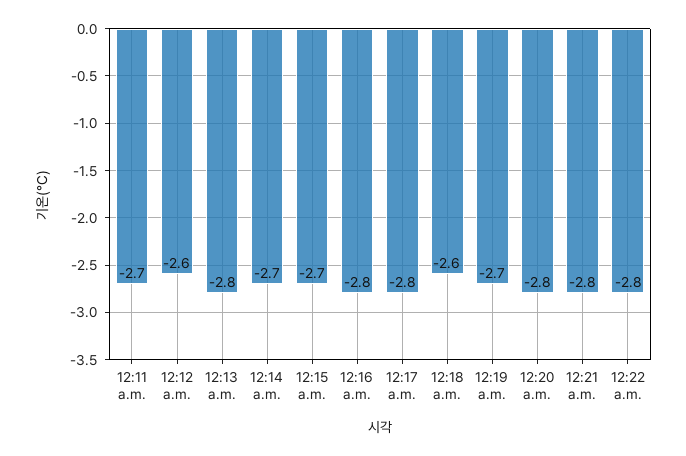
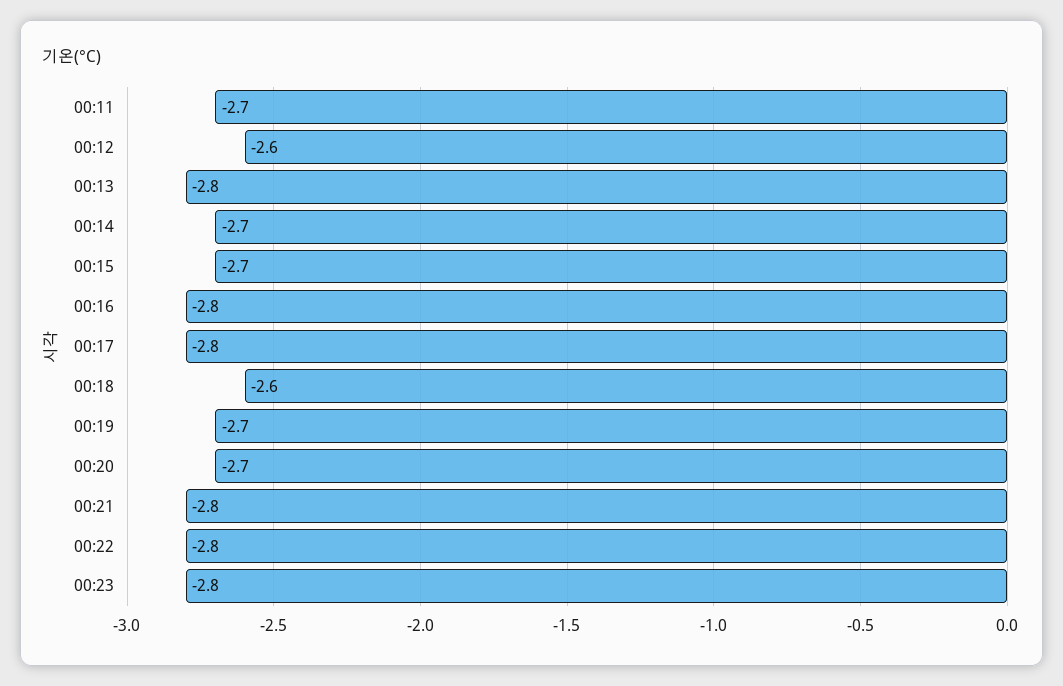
12:20 a.m.: -2.8 -> -2.7
00:23: none -> -2.8

